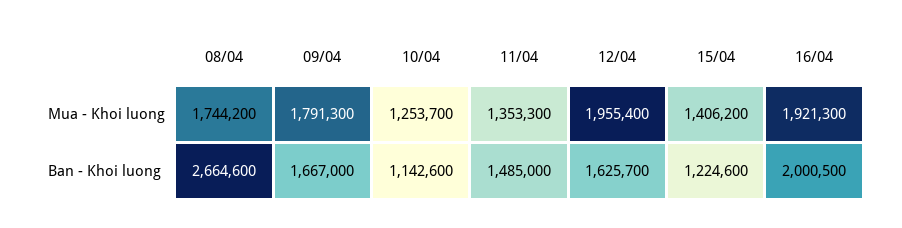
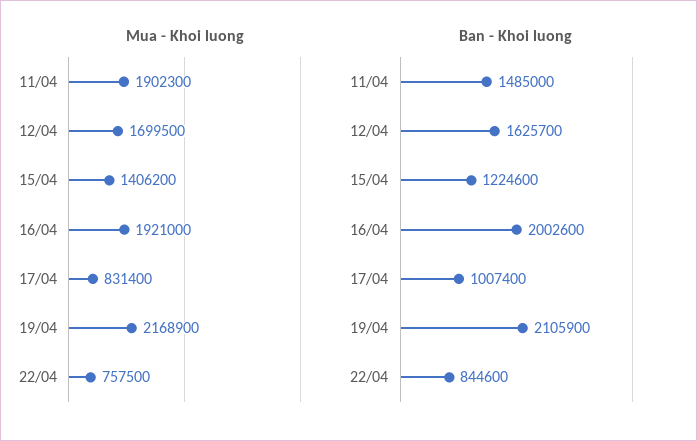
Mua - Khoi luong, 08/04: 1744200 -> none
Mua - Khoi luong, 09/04: 1791300 -> none
Mua - Khoi luong, 10/04: 1253700 -> none
Mua - Khoi luong, 11/04: 1353300 -> 1902300
Mua - Khoi luong, 12/04: 1955400 -> 1699500
Mua - Khoi luong, 16/04: 1921300 -> 1921000
Ban - Khoi luong, 08/04: 2664600 -> none
Ban - Khoi luong, 09/04: 1667000 -> none
Ban - Khoi luong, 10/04: 1142600 -> none
Ban - Khoi luong, 16/04: 2000500 -> 2002600
Mua - Khoi luong, 17/04: none -> 831400
Mua - Khoi luong, 19/04: none -> 2168900
Mua - Khoi luong, 22/04: none -> 757500
Ban - Khoi luong, 17/04: none -> 1007400
Ban - Khoi luong, 19/04: none -> 2105900
Ban - Khoi luong, 22/04: none -> 844600

